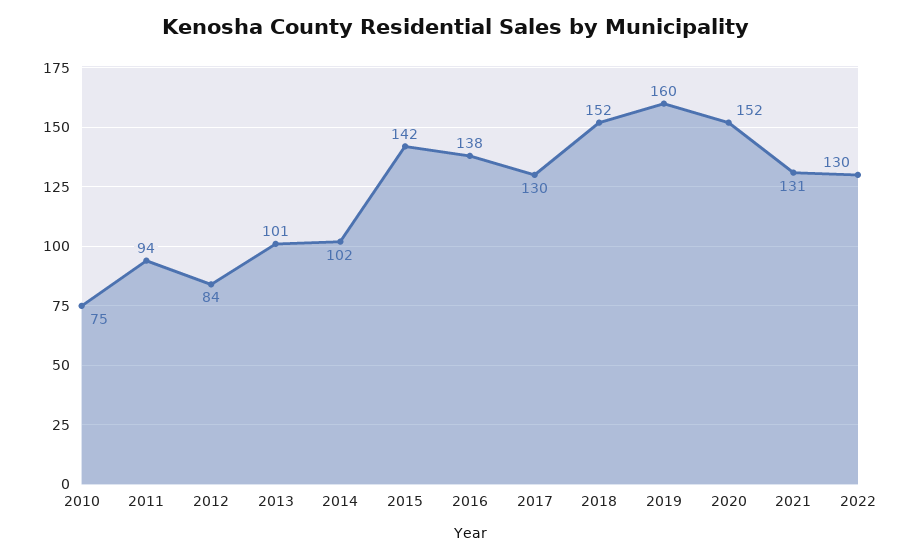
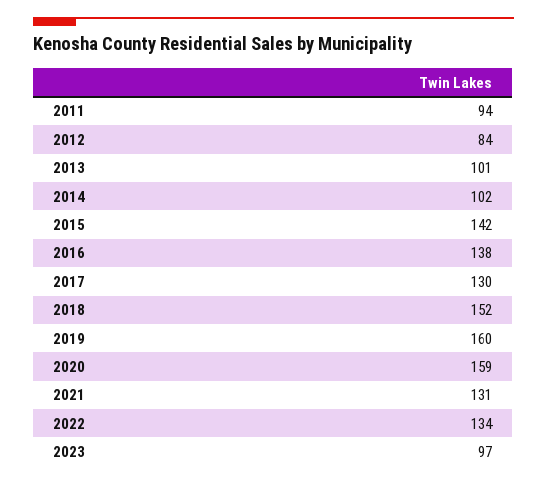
2010: 75 -> none
2020: 152 -> 159
2022: 130 -> 134
2023: none -> 97

